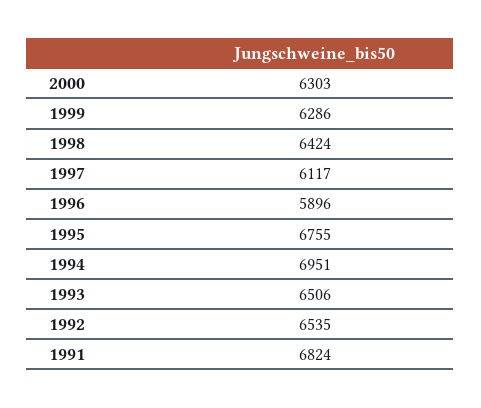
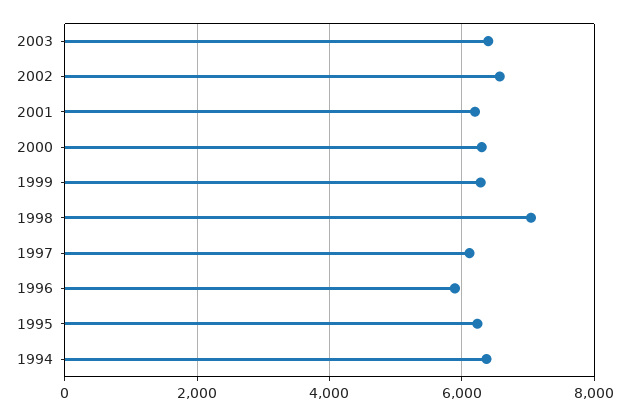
1998: 6424 -> 7000
1995: 6755 -> 6200
1994: 6951 -> 6400
1993: 6506 -> none
1992: 6535 -> none
1991: 6824 -> none
2003: none -> 6400
2002: none -> 6600
2001: none -> 6200

